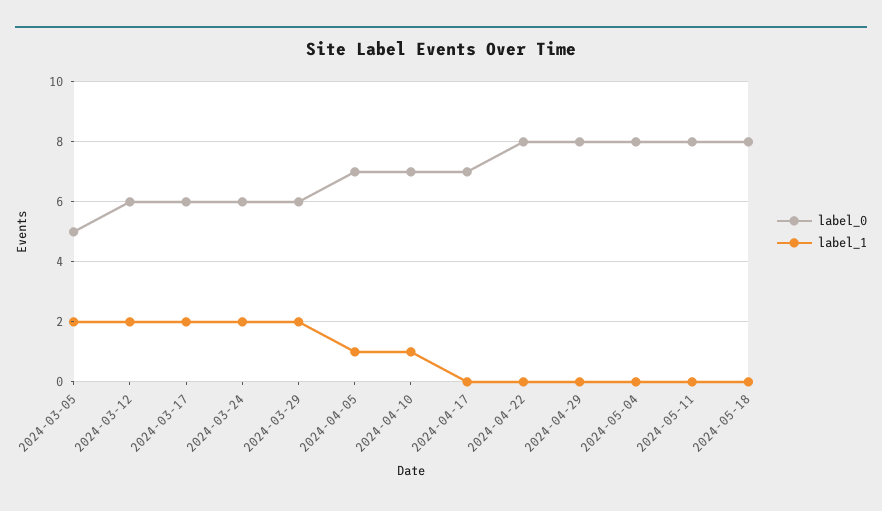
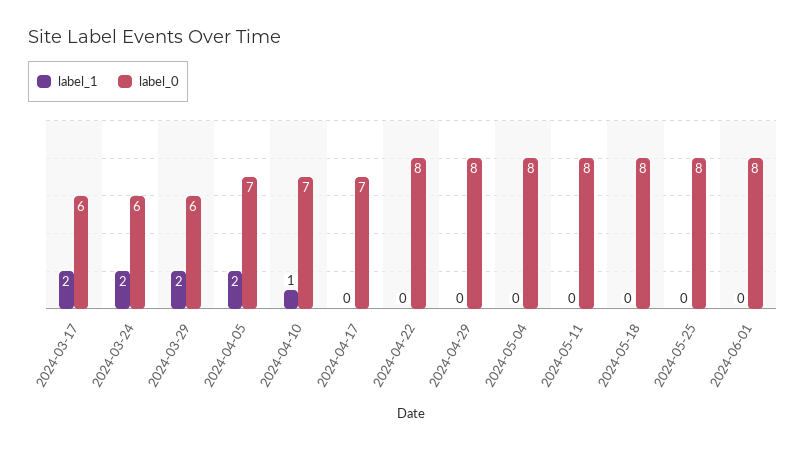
label_0, 2024-03-05: 5 -> none
label_1, 2024-03-05: 2 -> none
label_0, 2024-03-12: 6 -> none
label_1, 2024-03-12: 2 -> none
label_1, 2024-04-05: 1 -> 2
label_1, 2024-05-25: none -> 0
label_0, 2024-05-25: none -> 8
label_1, 2024-06-01: none -> 0
label_0, 2024-06-01: none -> 8

